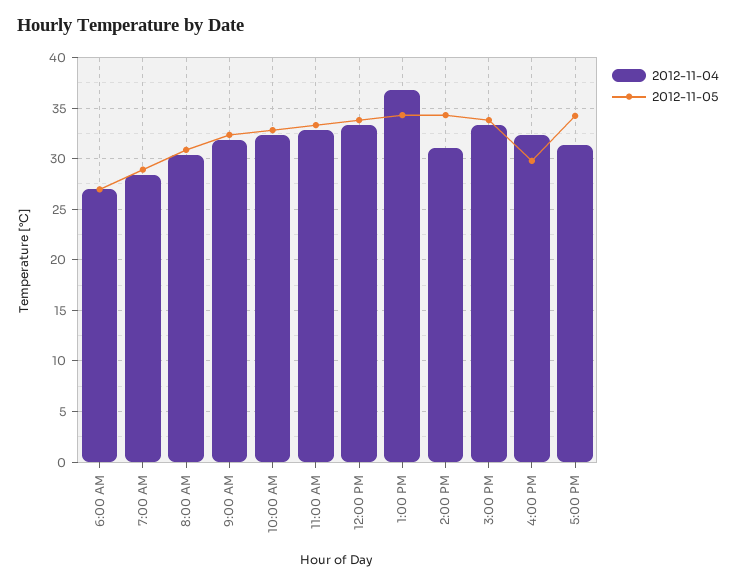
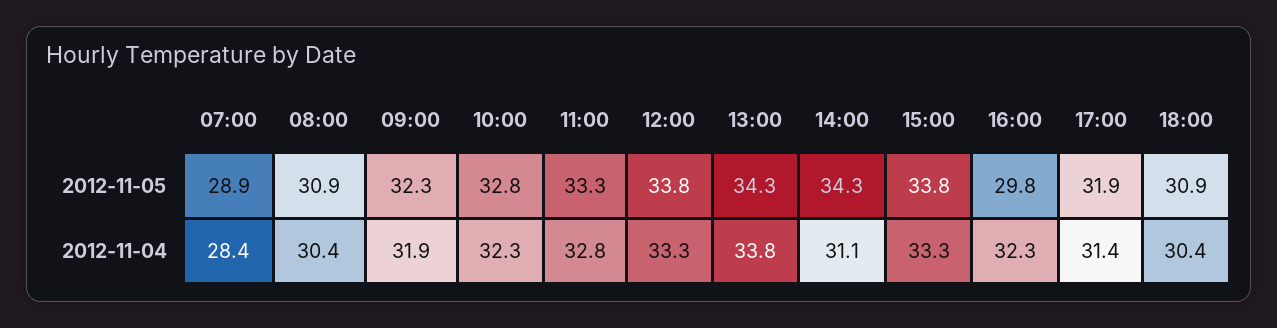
2012-11-04, 6:00 AM: 27 -> none
2012-11-05, 6:00 AM: 27 -> none
2012-11-04, 1:00 PM: 37 -> 33.8
2012-11-05, 5:00 PM: 34 -> 31.9
2012-11-05, 18:00: none -> 30.9
2012-11-04, 18:00: none -> 30.4

